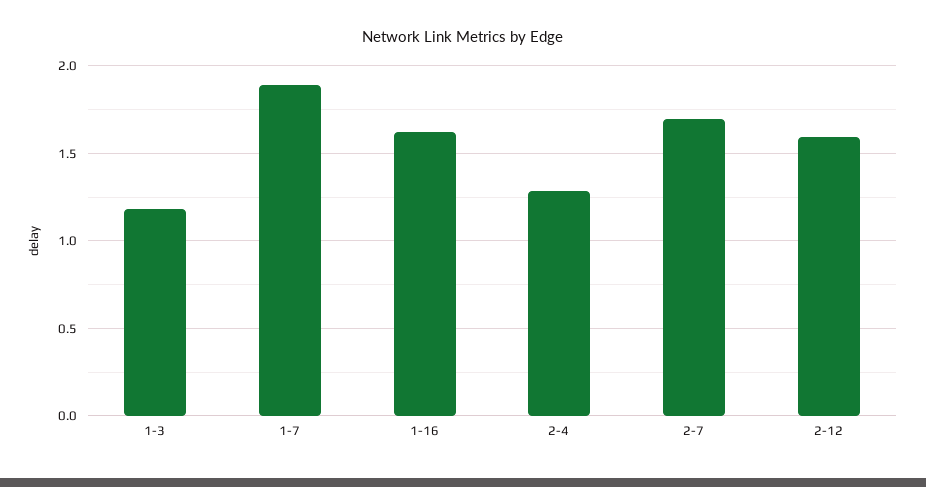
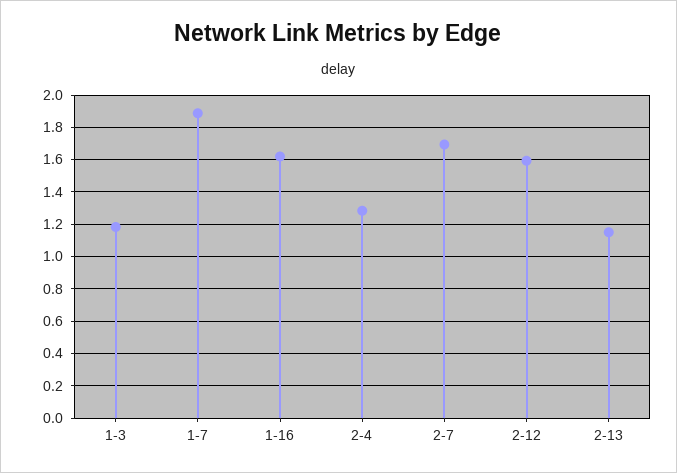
2-13: none -> 1.15

